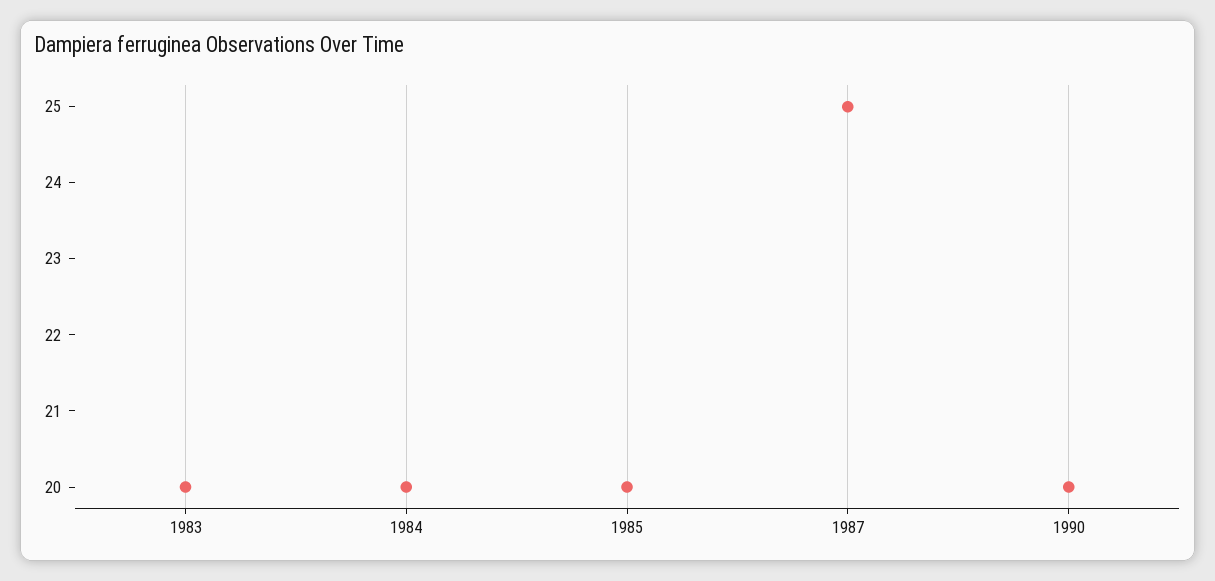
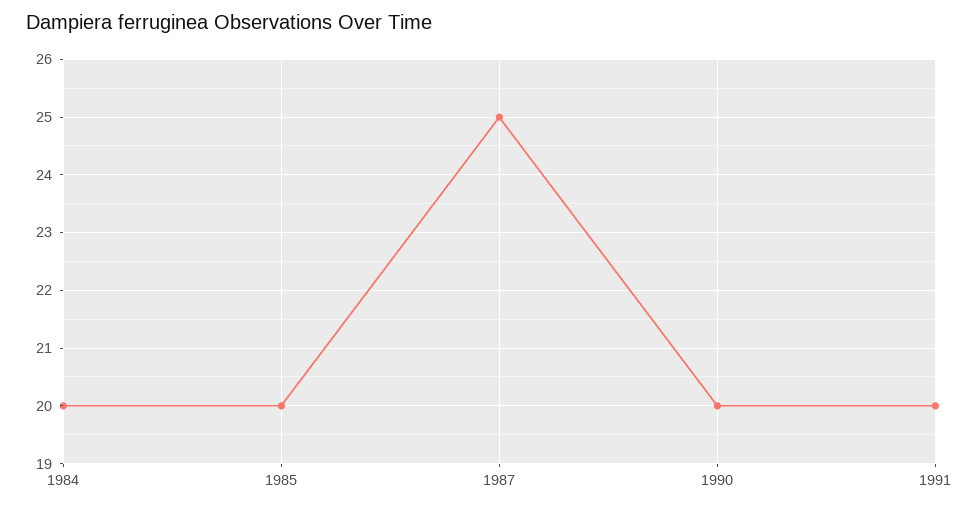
1983: 20 -> none
1991: none -> 20

